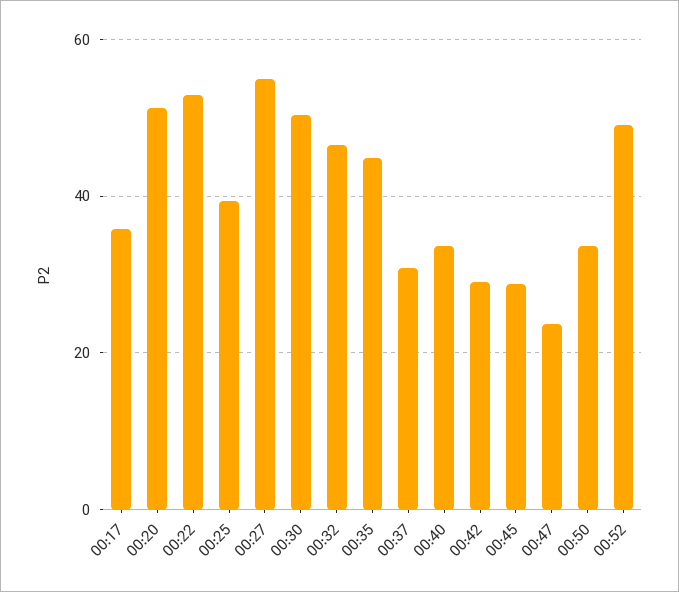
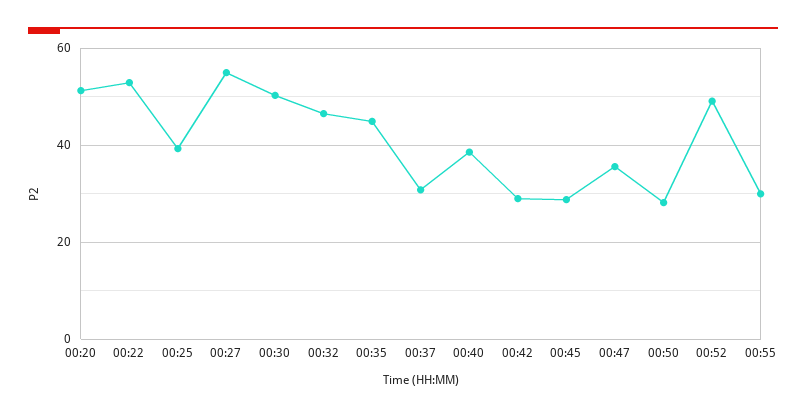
00:17: 36 -> none
00:40: 34 -> 38
00:47: 24 -> 36
00:50: 34 -> 28
00:55: none -> 30

